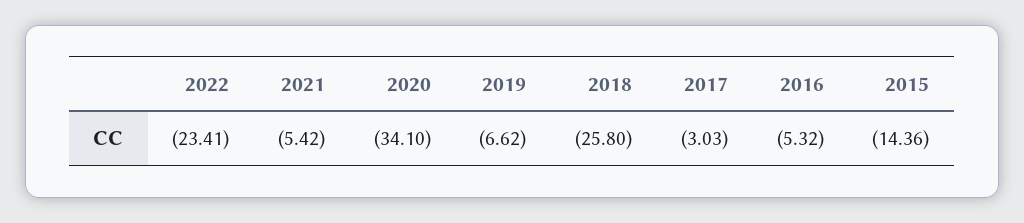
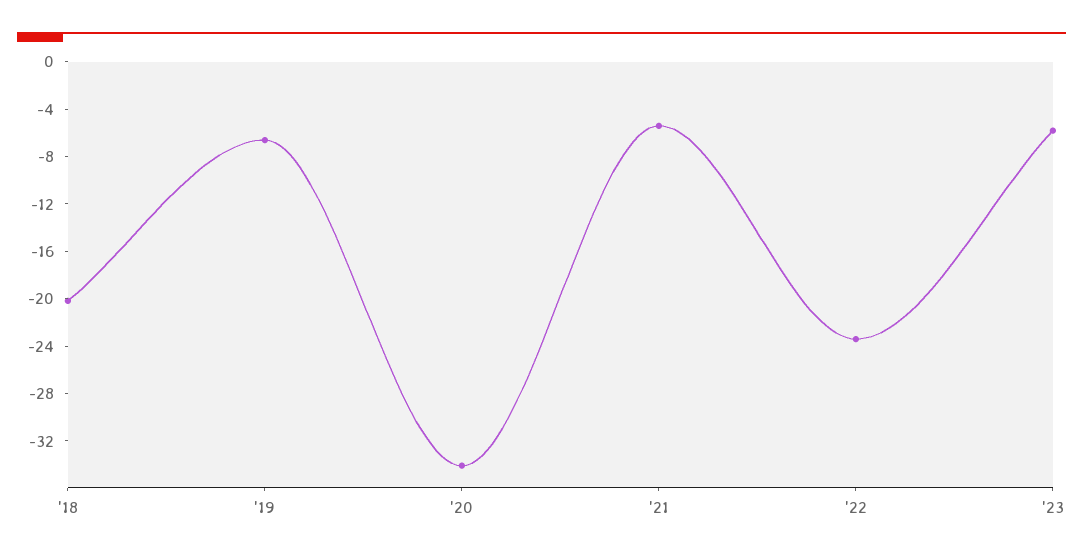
2018: -25.8 -> -20
2017: -3.03 -> none
2016: -5.32 -> none
2015: -14.36 -> none
'23: none -> -6

